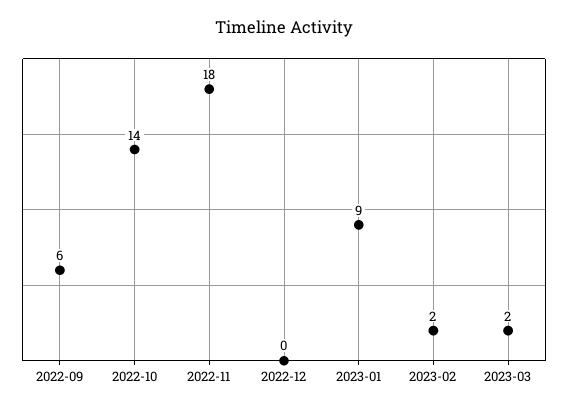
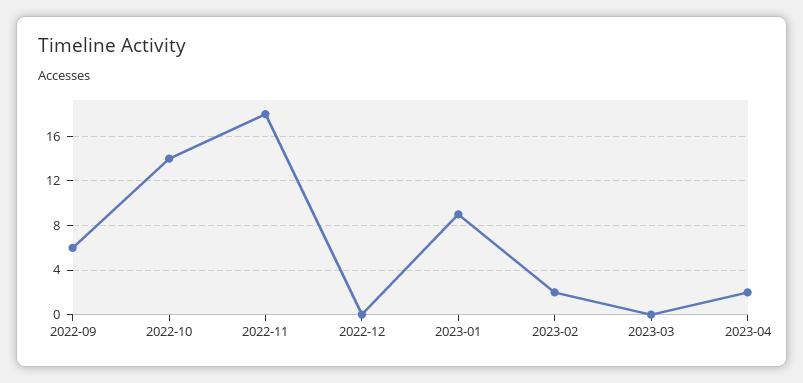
2023-03: 2 -> 0
2023-04: none -> 2

